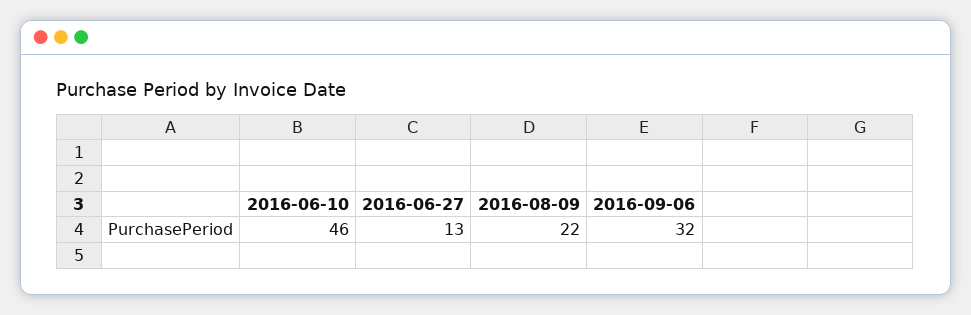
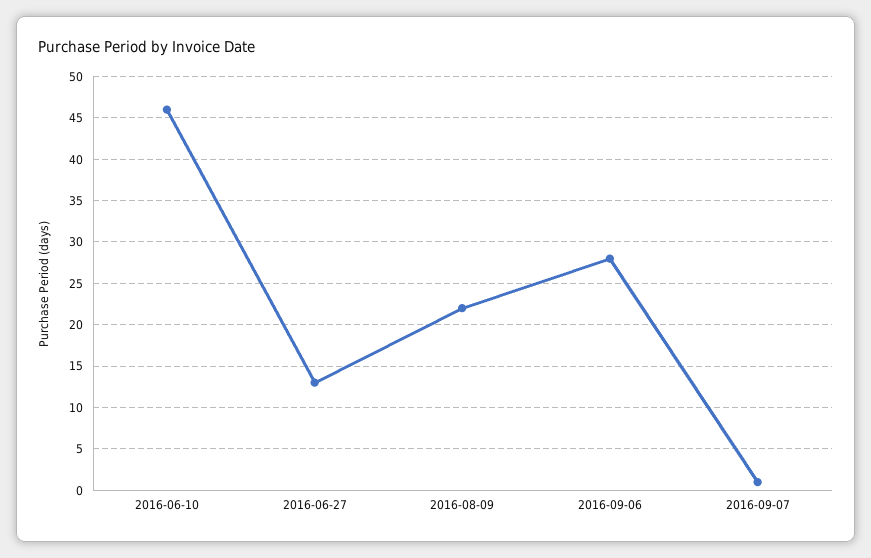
2016-09-06: 32 -> 28
2016-09-07: none -> 1

